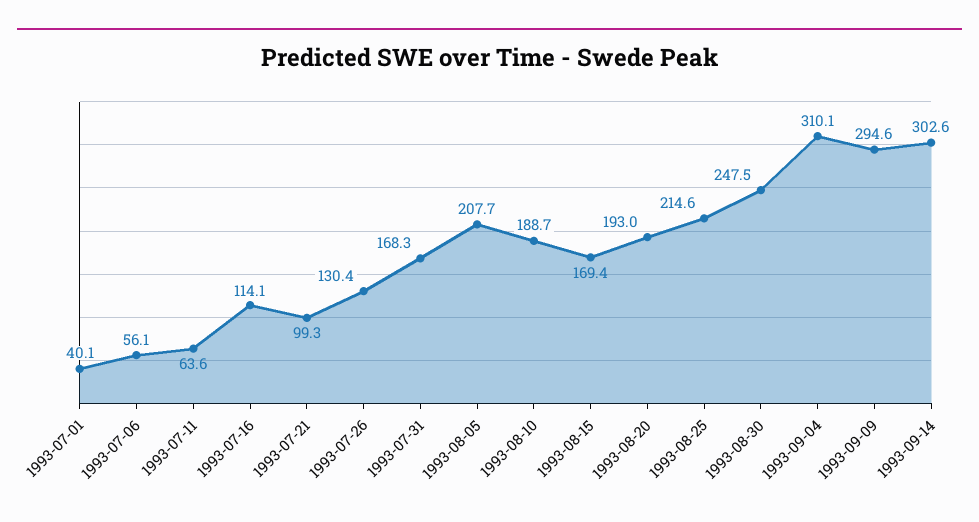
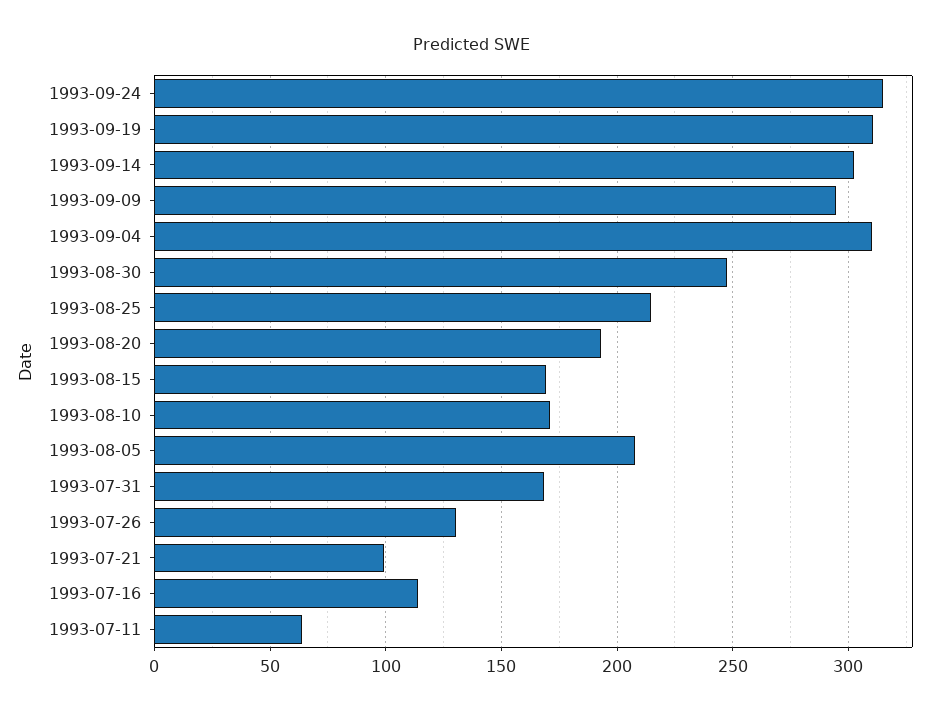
1993-07-01: 40.1 -> none
1993-07-06: 56.1 -> none
1993-08-10: 188.7 -> 170
1993-09-24: none -> 315
1993-09-19: none -> 310

